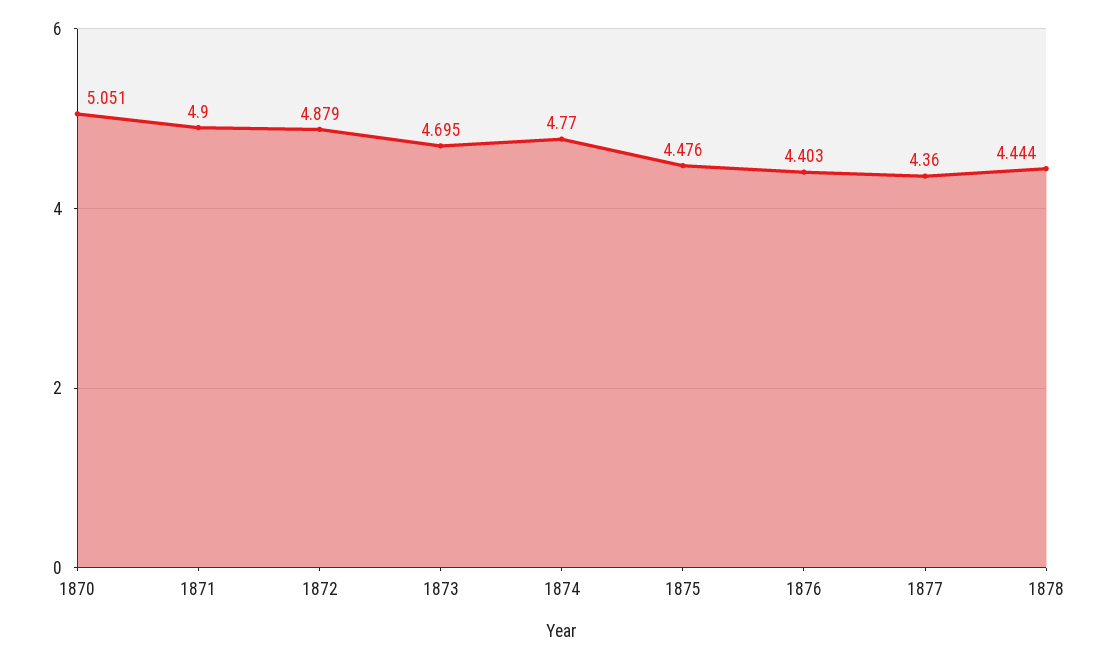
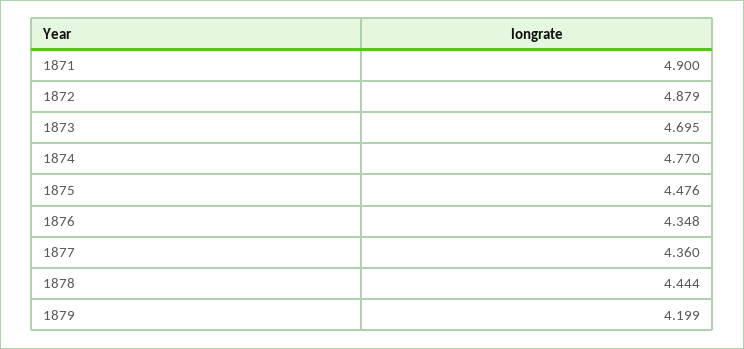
1870: 5.051 -> none
1876: 4.403 -> 4.348
1879: none -> 4.199

